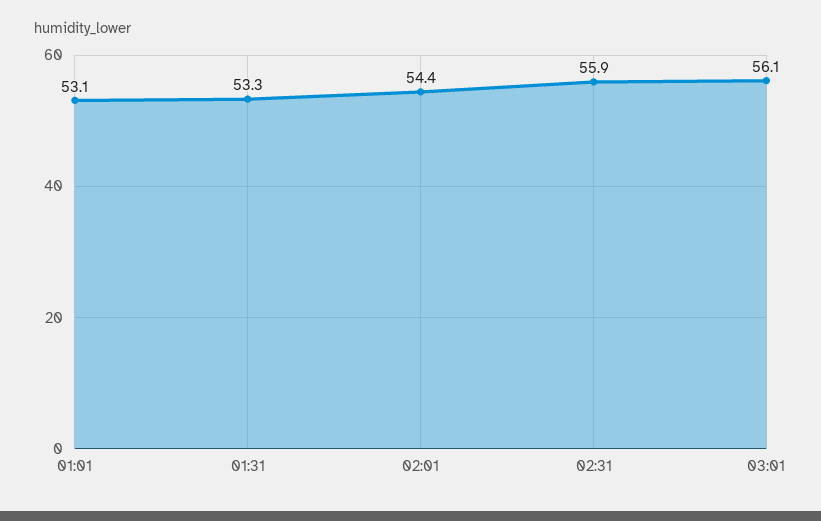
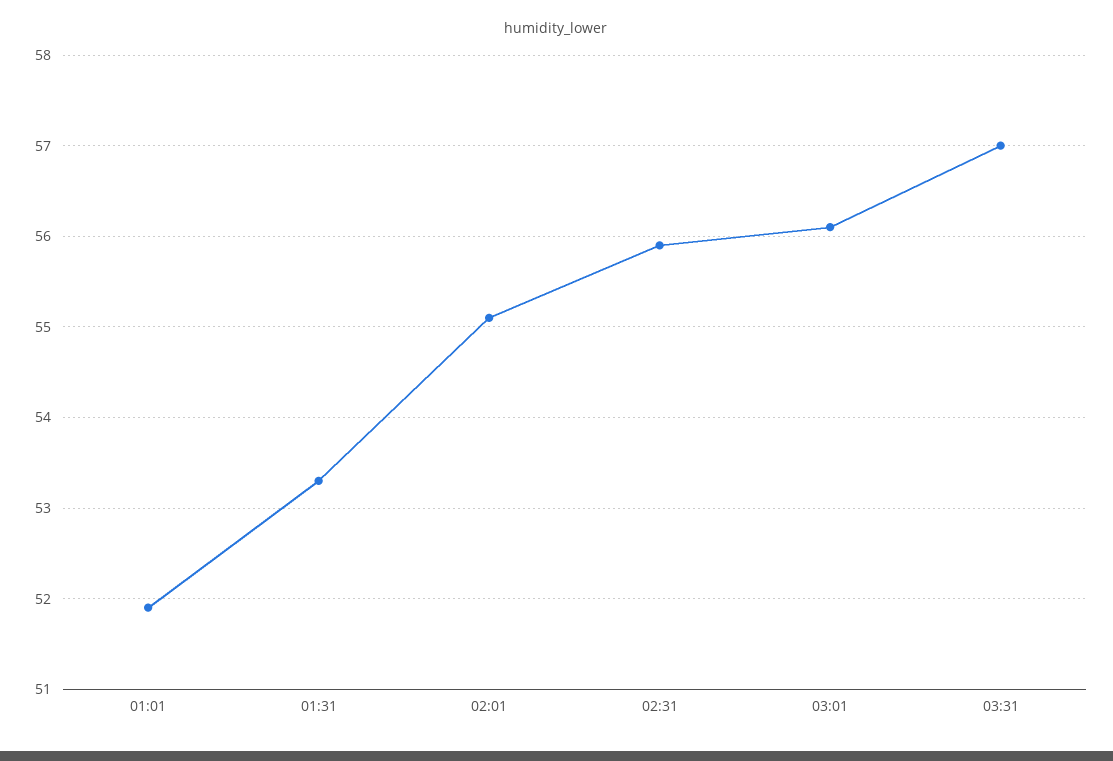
01:01: 53.1 -> 51.9
02:01: 54.4 -> 55.1
03:31: none -> 57

